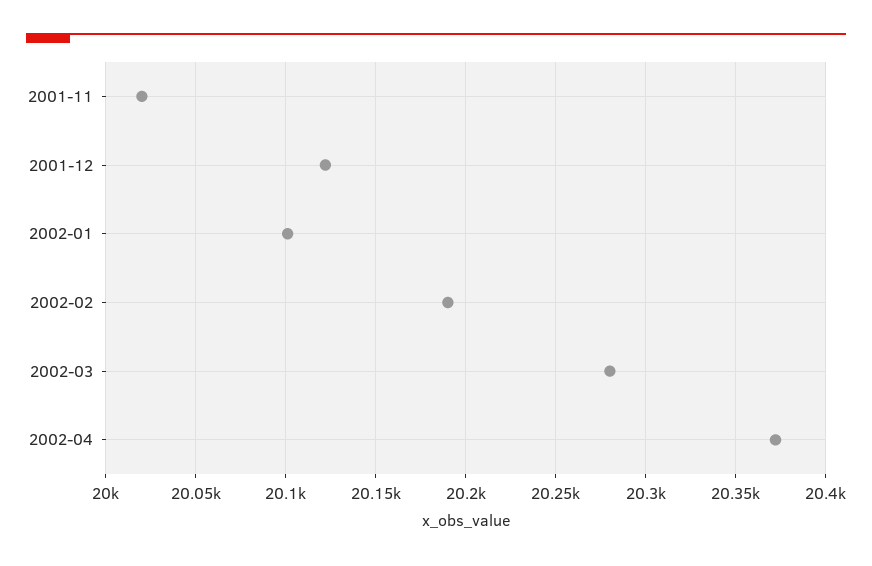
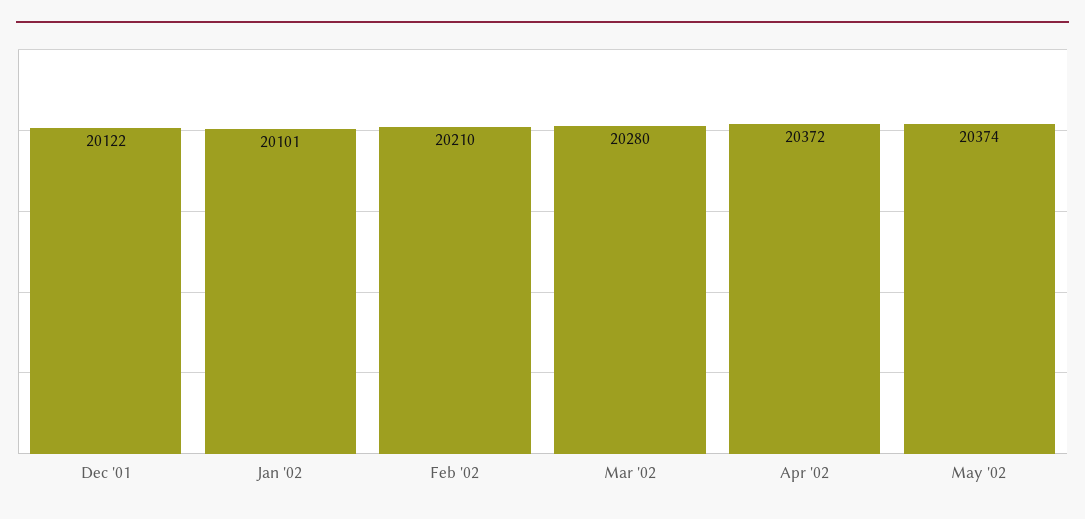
2001-11: 20020 -> none
2002-02: 20190 -> 20210
May '02: none -> 20374

